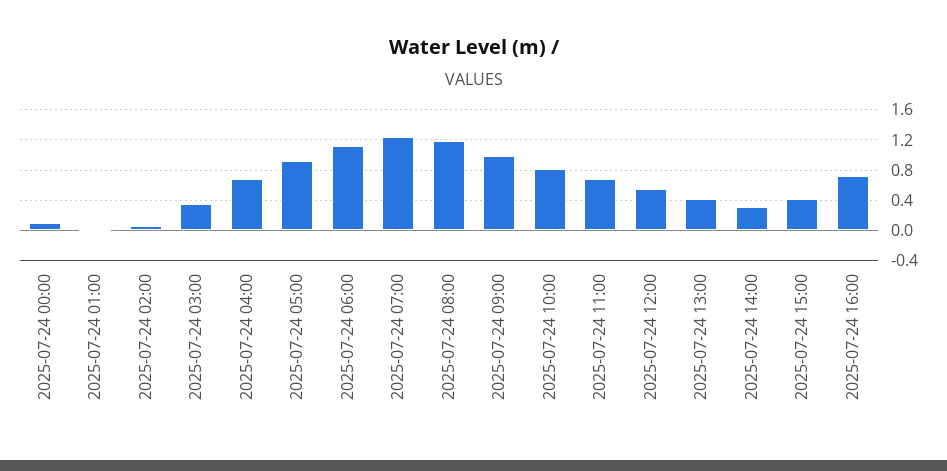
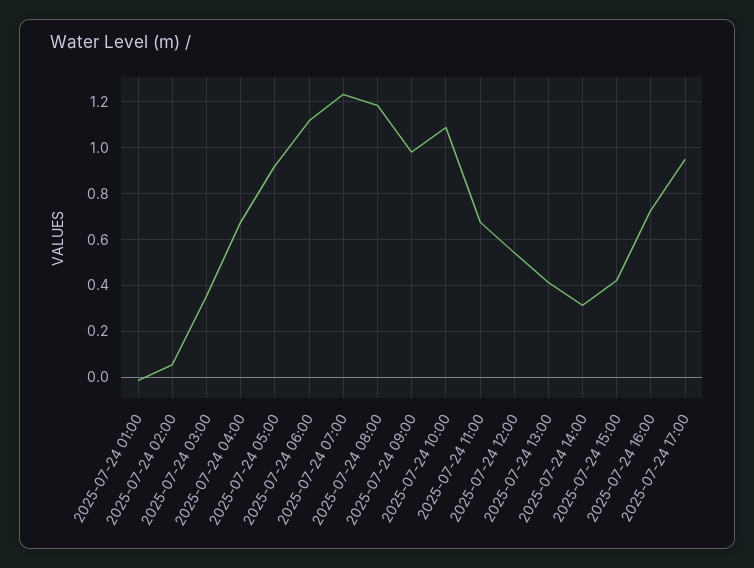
2025-07-24 00:00: 0.1 -> none
2025-07-24 10:00: 0.8 -> 1.1
2025-07-24 17:00: none -> 0.95

